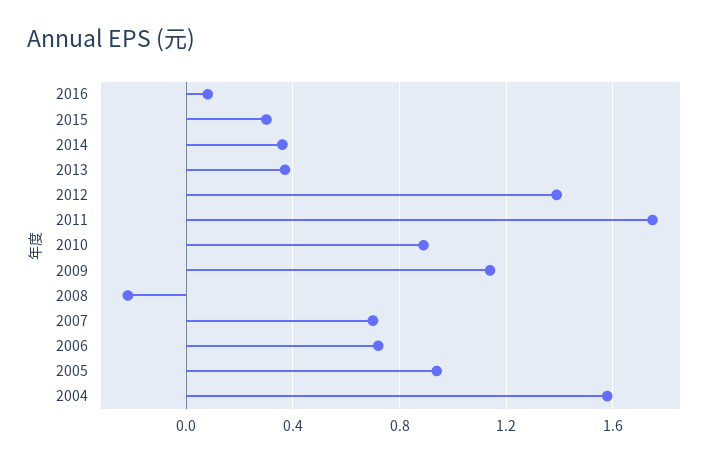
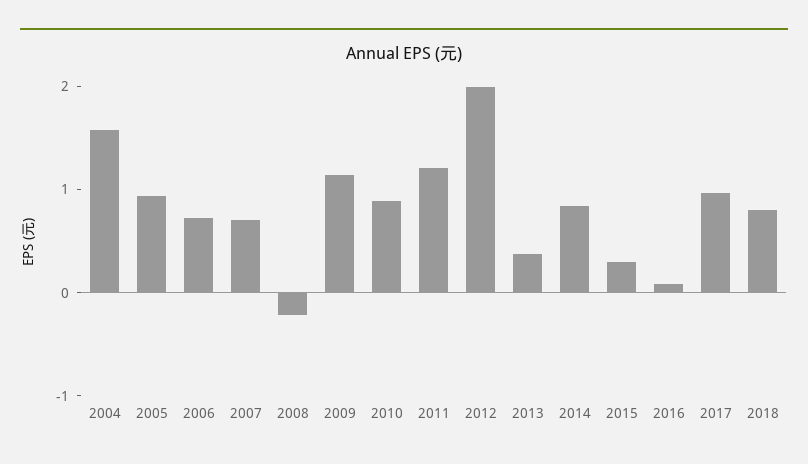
2014: 0.35 -> 0.8
2012: 1.4 -> 2
2011: 1.75 -> 1.2
2017: none -> 1
2018: none -> 0.8

